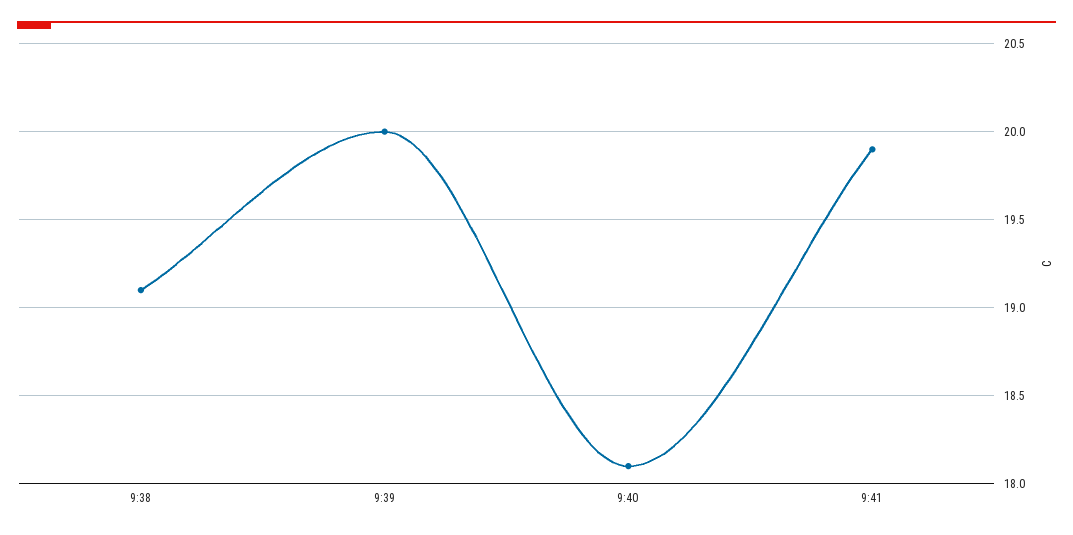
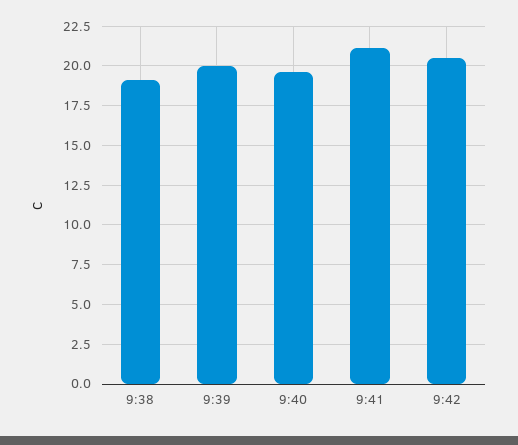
9:40: 18.1 -> 19.5
9:41: 19.9 -> 21
9:42: none -> 20.5

